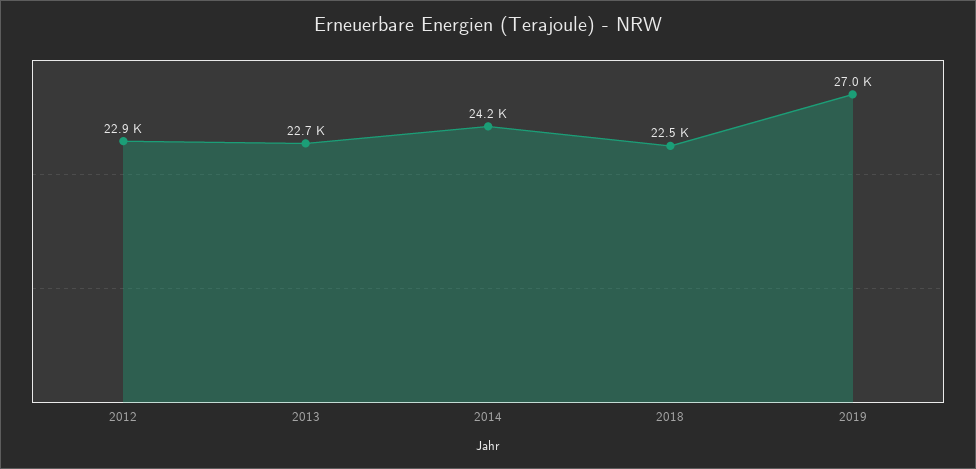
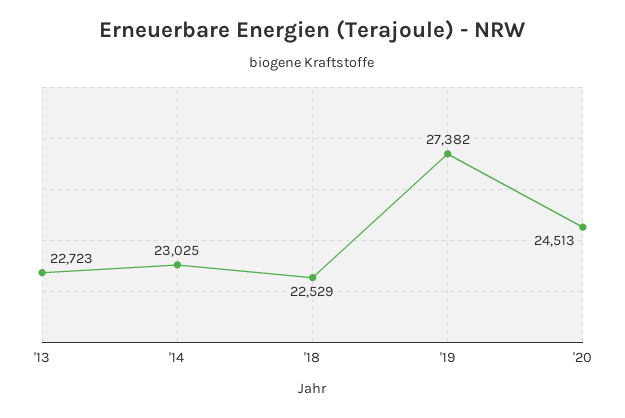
2012: 22900 -> none
2014: 24200 -> 23025
2019: 27000 -> 27382
'20: none -> 24513

